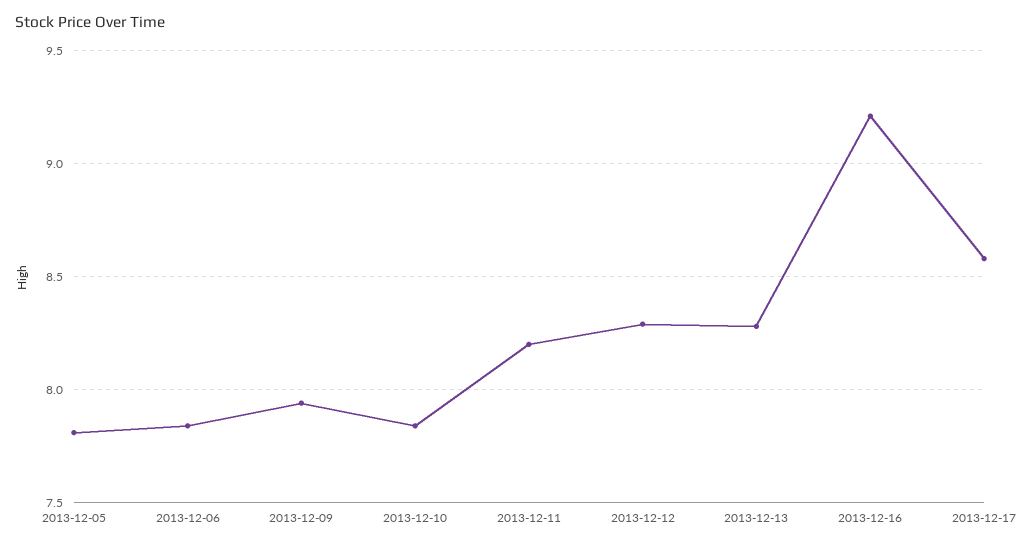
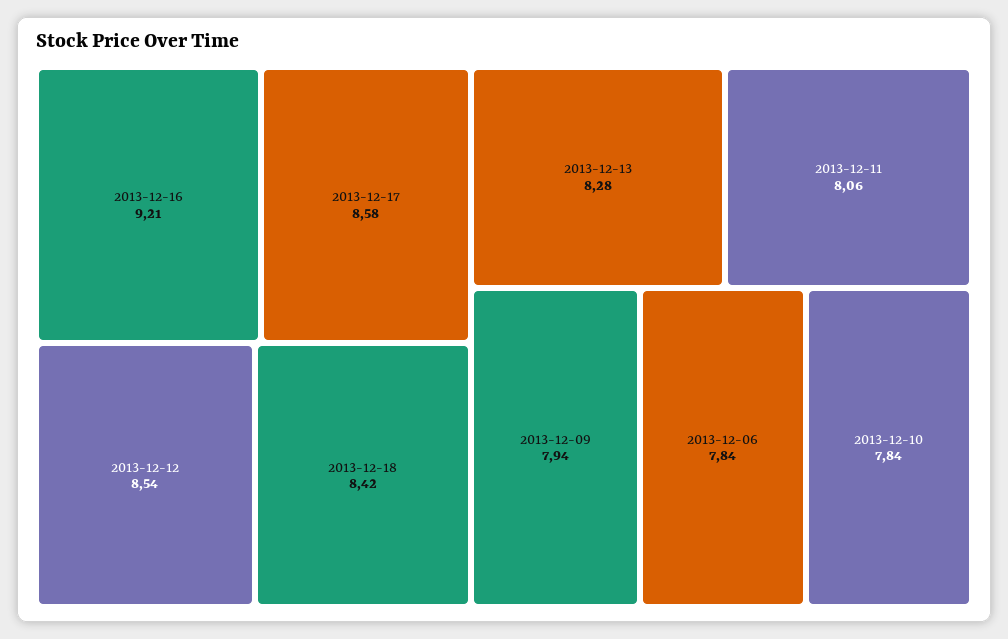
2013-12-05: 7.8 -> none
2013-12-11: 8.2 -> 8.06
2013-12-12: 8.3 -> 8.54
2013-12-18: none -> 8.42

